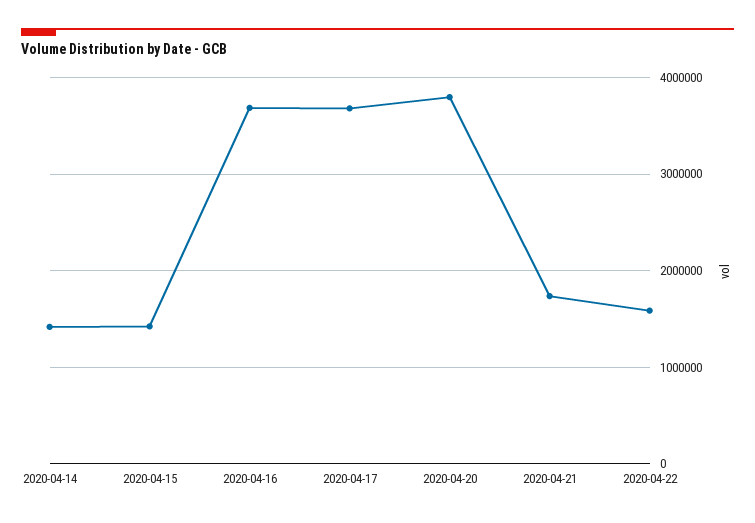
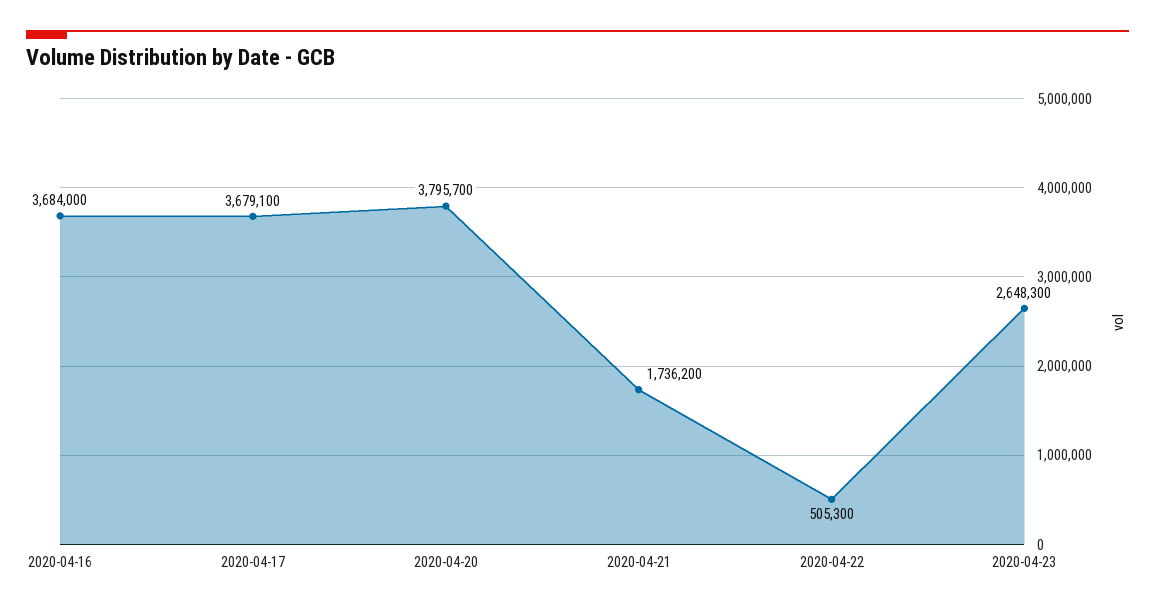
2020-04-14: 1400000 -> none
2020-04-15: 1400000 -> none
2020-04-22: 1600000 -> 505300
2020-04-23: none -> 2648300

